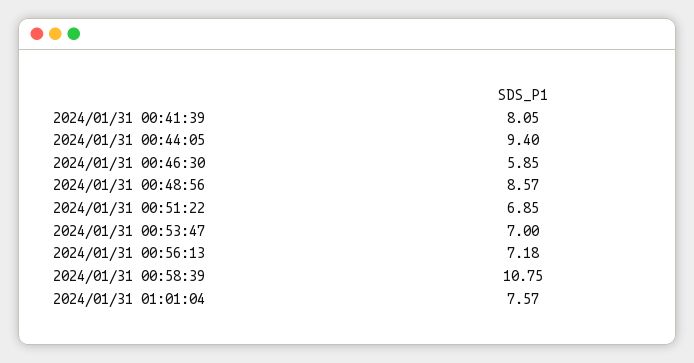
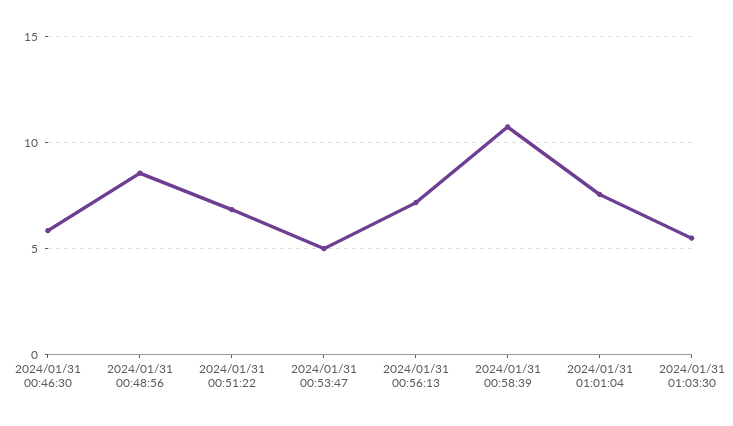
2024/01/31 00:41:39: 8.05 -> none
2024/01/31 00:44:05: 9.4 -> none
2024/01/31 00:53:47: 7 -> 5
2024/01/31 01:03:30: none -> 5.5

